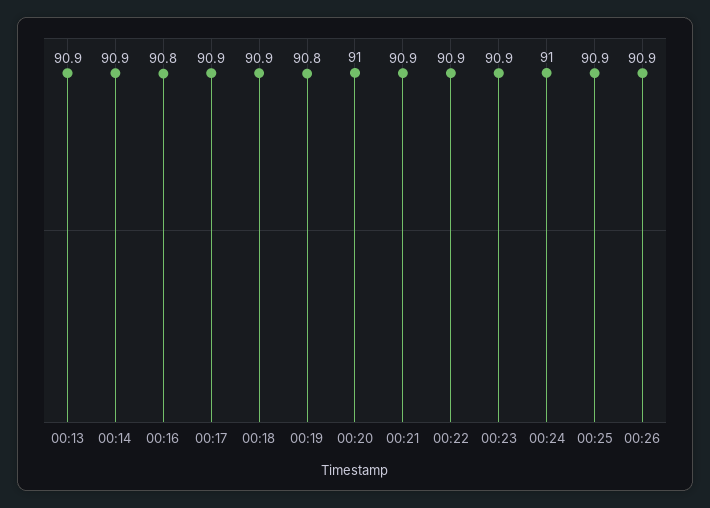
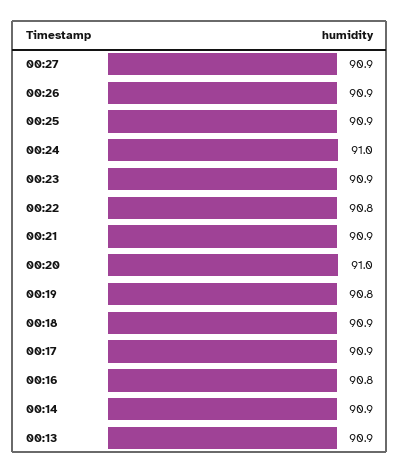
00:22: 90.9 -> 90.8
00:27: none -> 90.9

